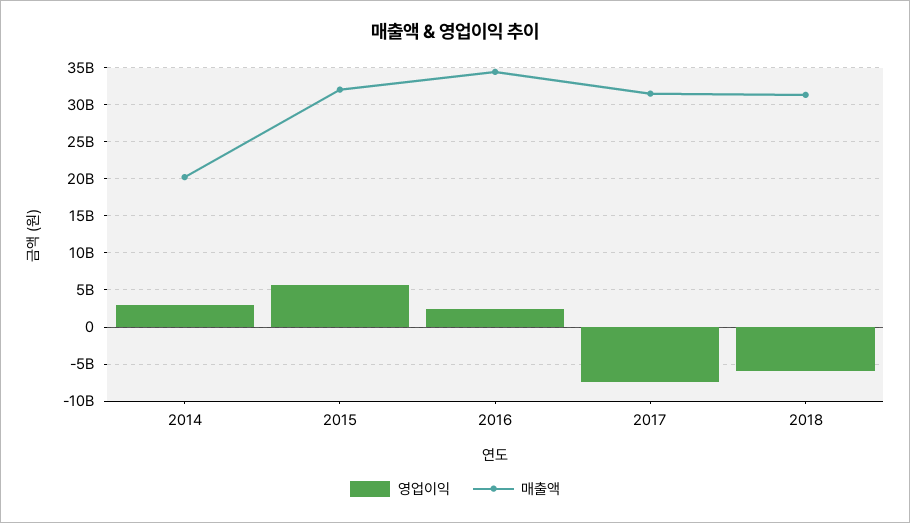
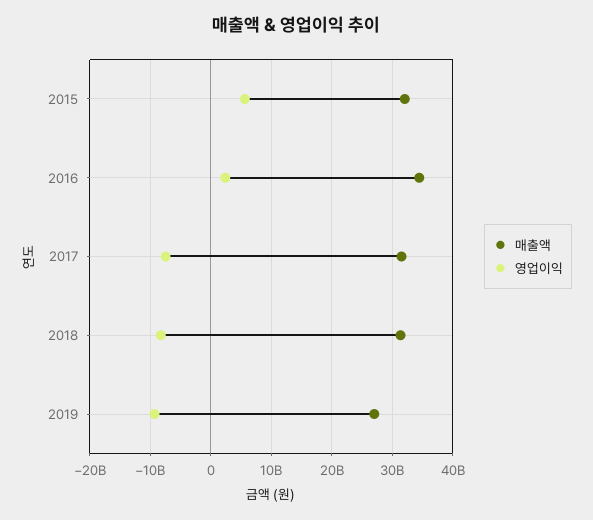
영업이익, 2014: 3000000000 -> none
매출액, 2014: 20000000000 -> none
영업이익, 2018: -6000000000 -> -8000000000
매출액, 2019: none -> 27000000000
영업이익, 2019: none -> -9000000000

